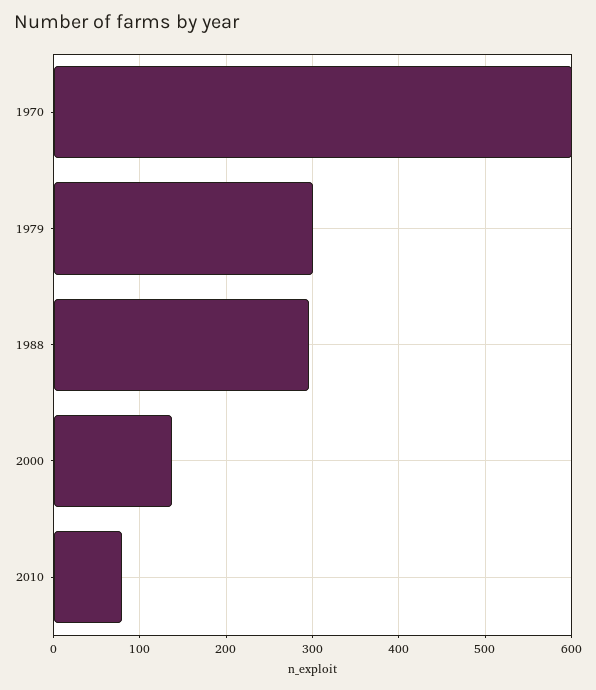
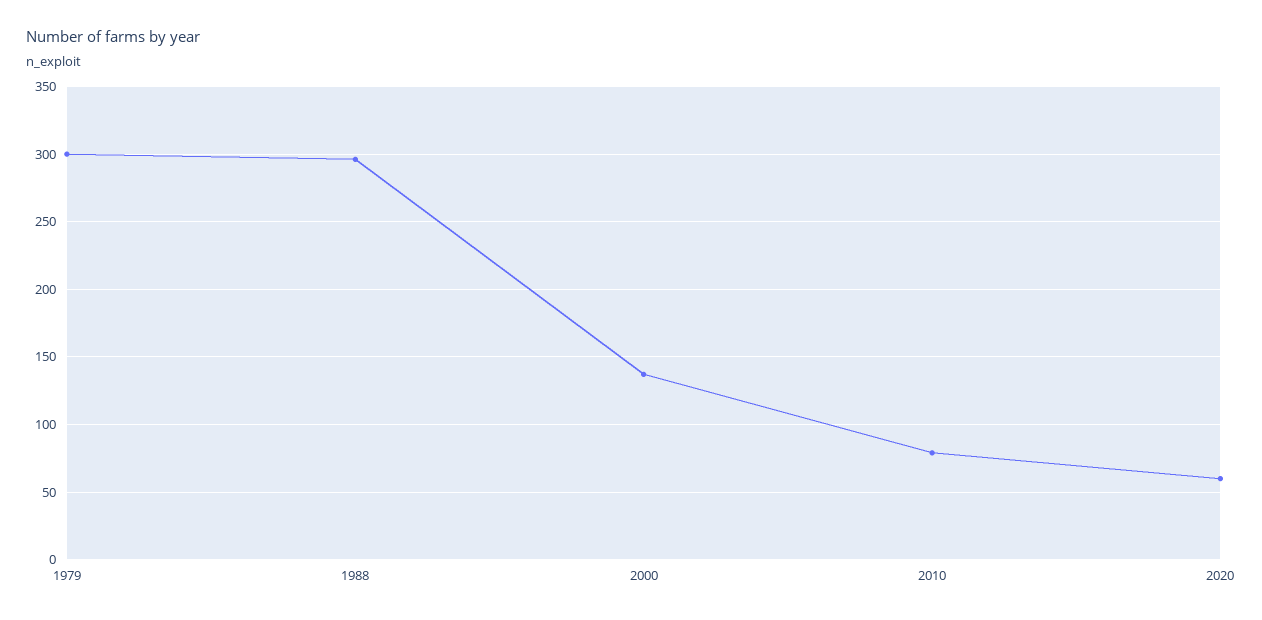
1970: 600 -> none
2020: none -> 60

